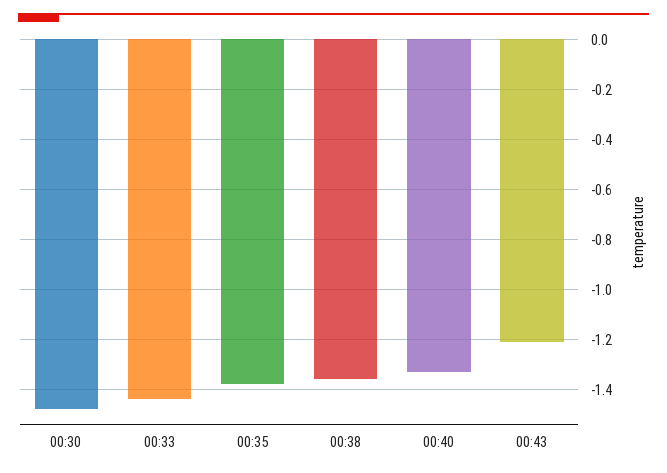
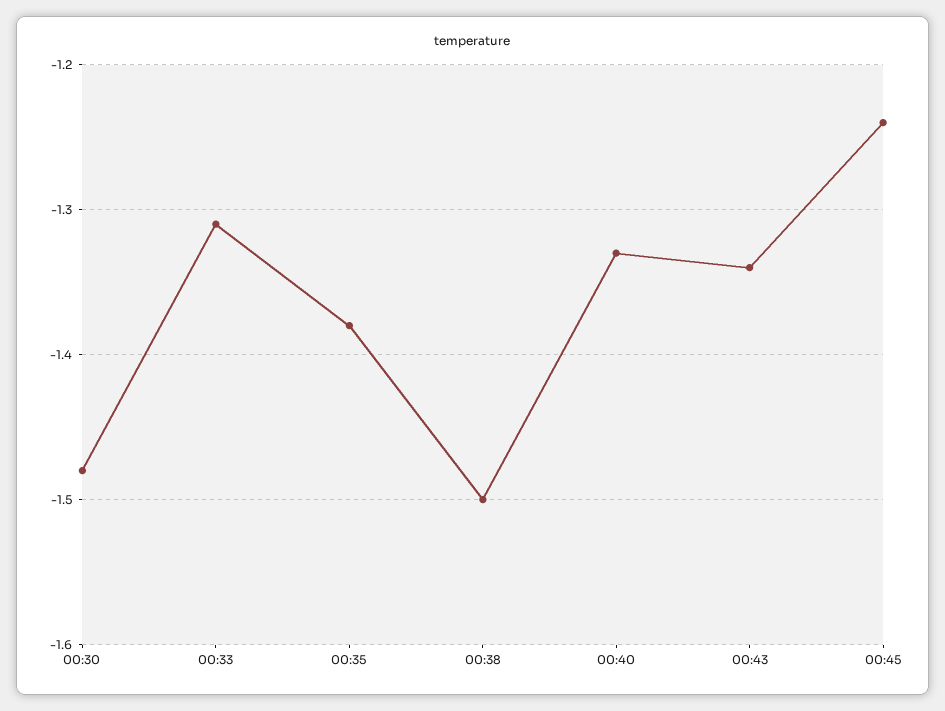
00:33: -1.45 -> -1.31
00:38: -1.35 -> -1.5
00:43: -1.2 -> -1.34
00:45: none -> -1.24

